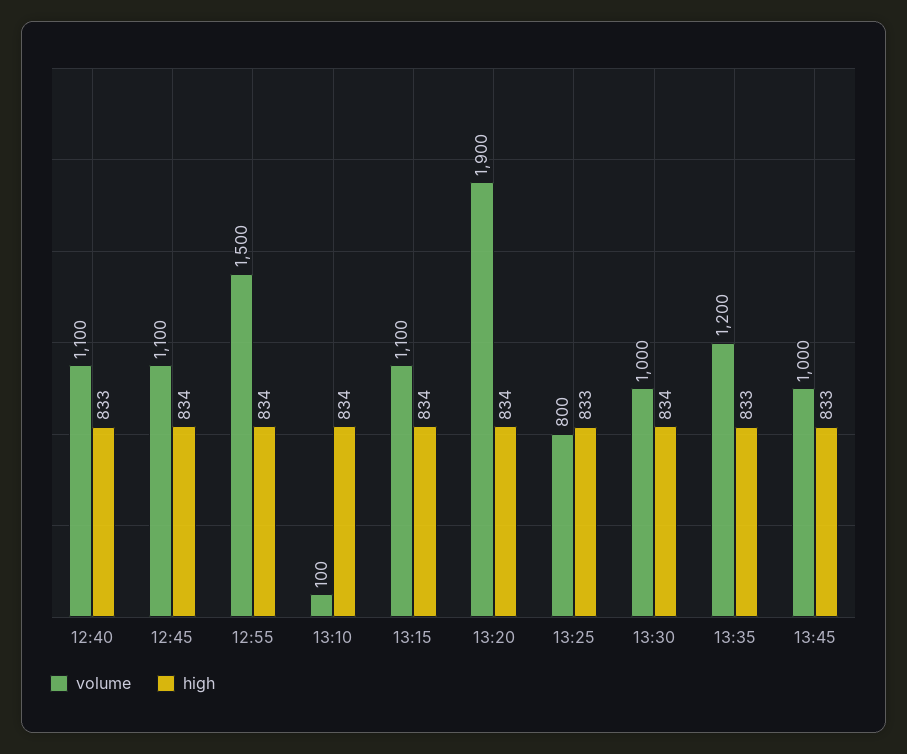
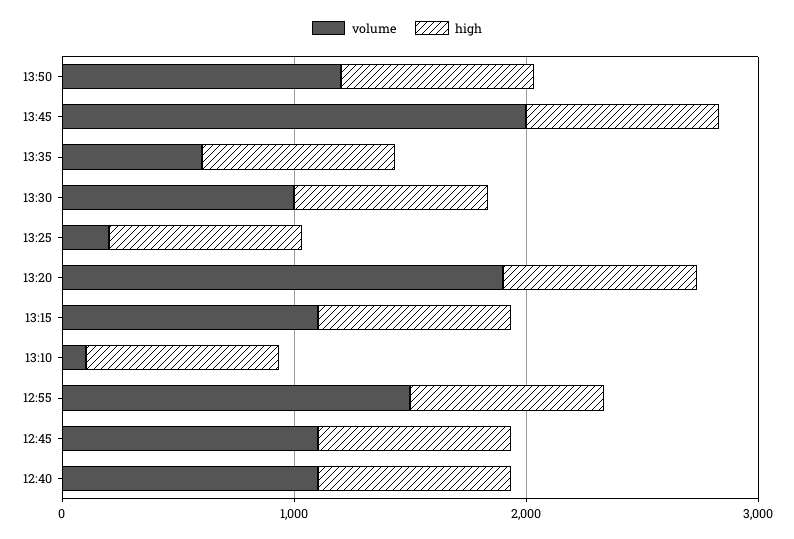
volume, 13:25: 800 -> 200
volume, 13:35: 1200 -> 600
volume, 13:45: 1000 -> 2000
volume, 13:50: none -> 1200
high, 13:50: none -> 800

